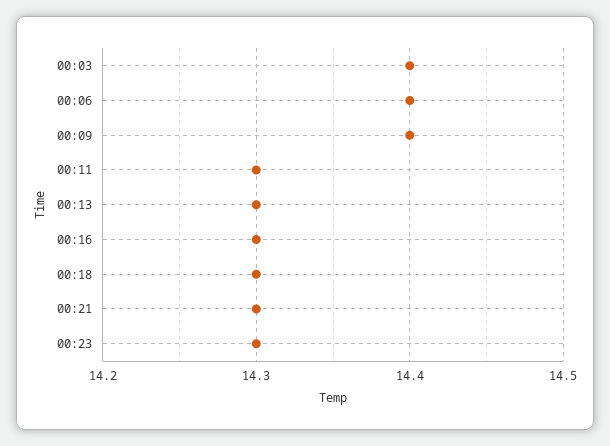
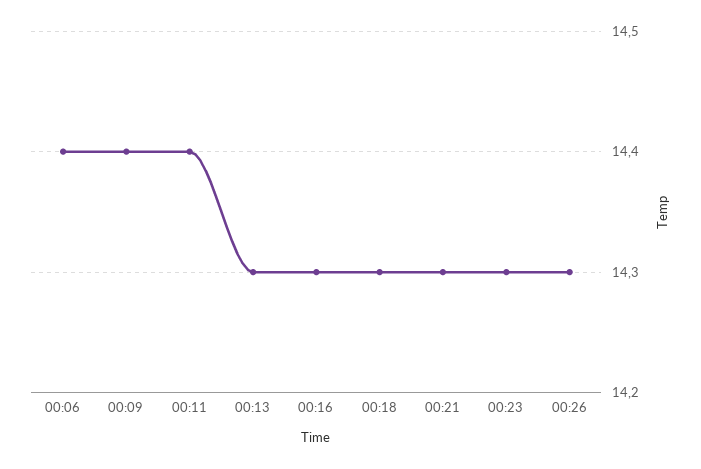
00:03: 14.4 -> none
00:11: 14.3 -> 14.4
00:26: none -> 14.3

